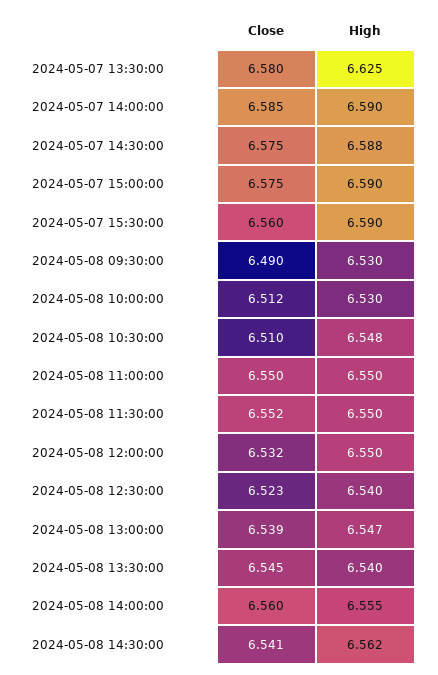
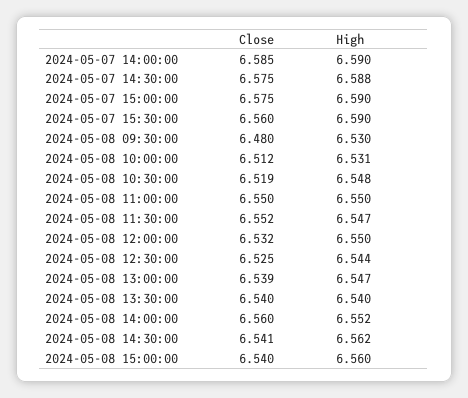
Close, 2024-05-07 13:30:00: 6.58 -> none
High, 2024-05-07 13:30:00: 6.625 -> none
Close, 2024-05-08 09:30:00: 6.49 -> 6.48
High, 2024-05-08 10:00:00: 6.53 -> 6.531
Close, 2024-05-08 10:30:00: 6.51 -> 6.519
High, 2024-05-08 11:30:00: 6.55 -> 6.547
Close, 2024-05-08 12:30:00: 6.523 -> 6.525
High, 2024-05-08 12:30:00: 6.54 -> 6.544
Close, 2024-05-08 13:30:00: 6.545 -> 6.54
High, 2024-05-08 14:00:00: 6.555 -> 6.552
Close, 2024-05-08 15:00:00: none -> 6.54
High, 2024-05-08 15:00:00: none -> 6.56

